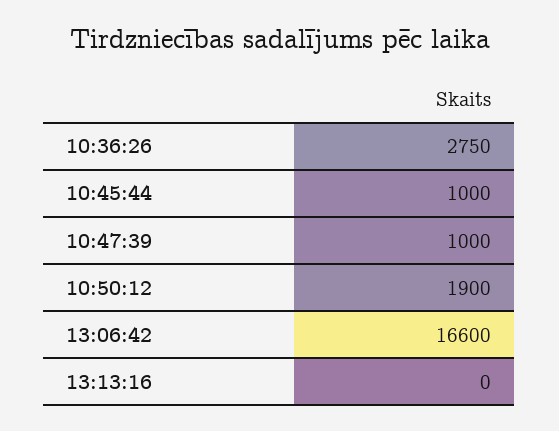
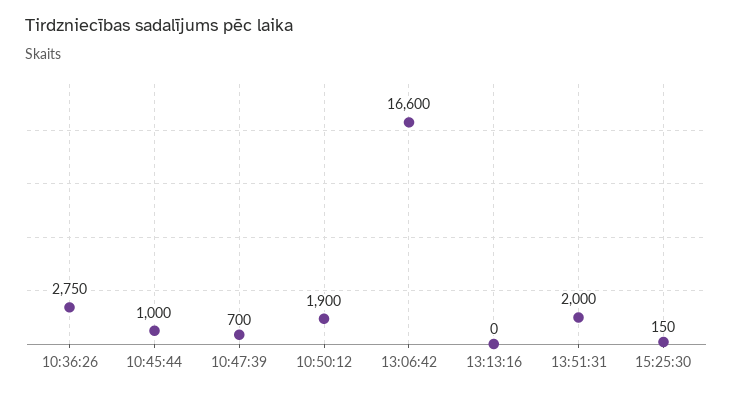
10:47:39: 1000 -> 700
13:51:31: none -> 2000
15:25:30: none -> 150

